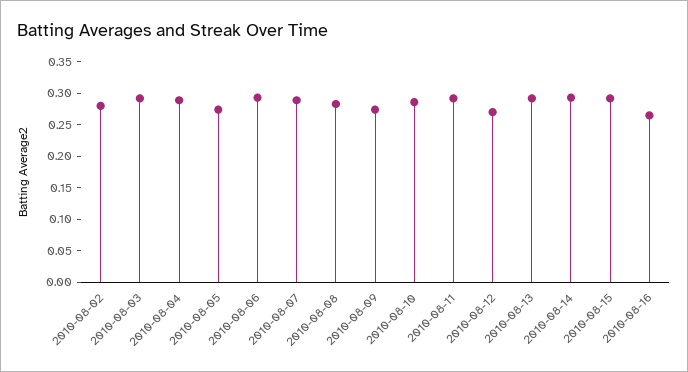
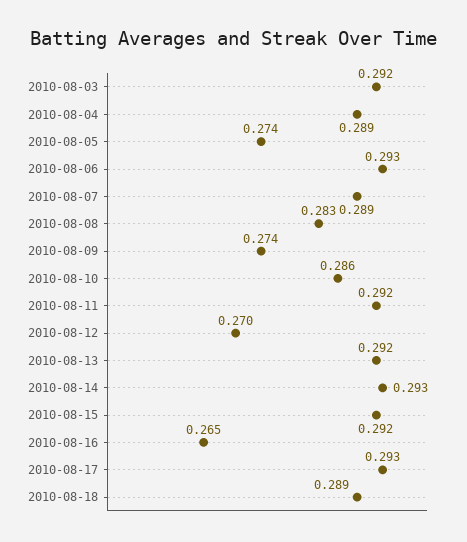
2010-08-02: 0.275 -> none
2010-08-17: none -> 0.293
2010-08-18: none -> 0.289

